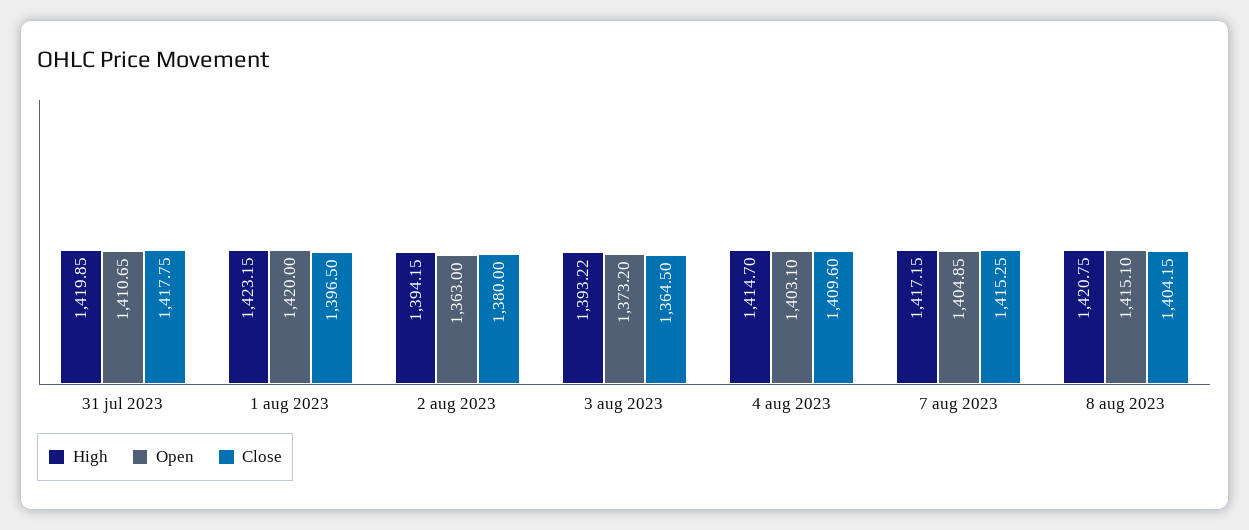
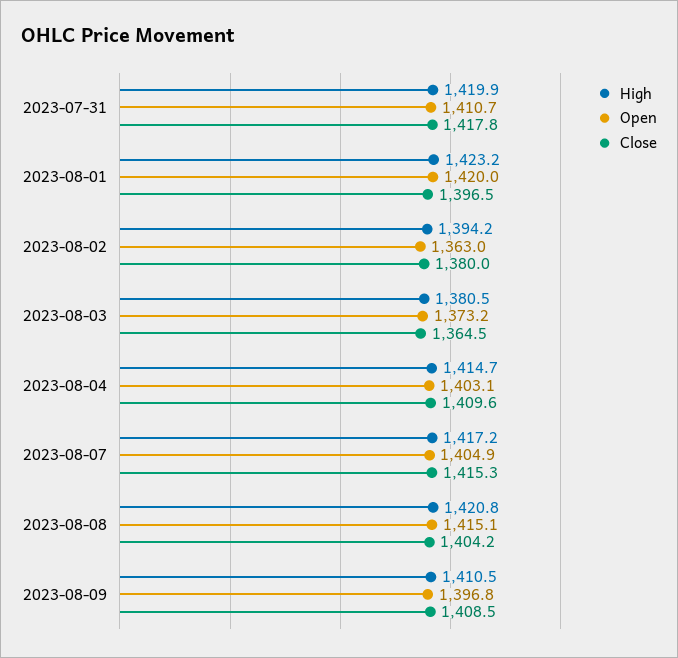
High, 3 aug 2023: 1393.22 -> 1380.5
High, 2023-08-09: none -> 1410.5
Open, 2023-08-09: none -> 1396.8
Close, 2023-08-09: none -> 1408.5

